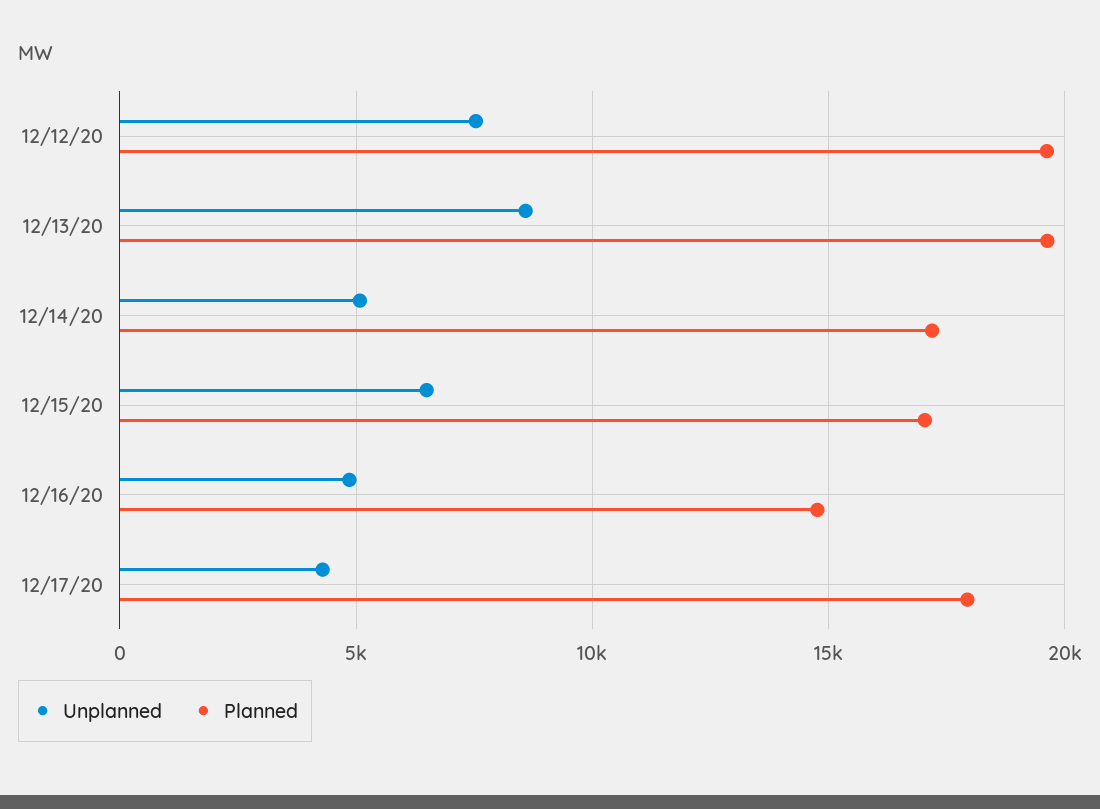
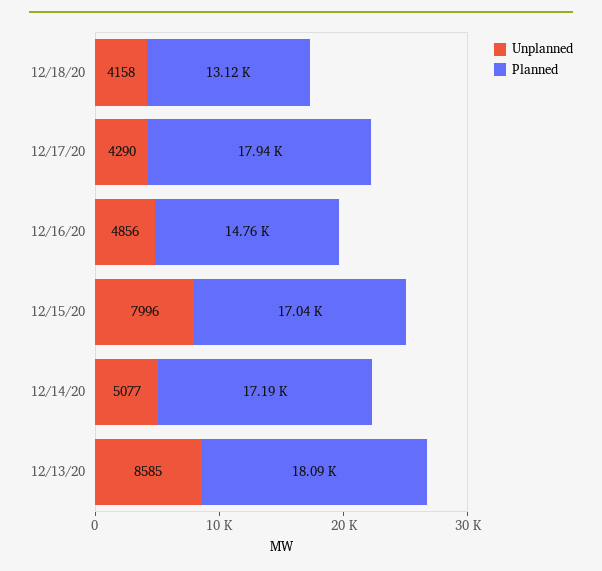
Unplanned, 12/12/20: 7500 -> none
Planned, 12/12/20: 19500 -> none
Planned, 12/13/20: 19500 -> 18090
Unplanned, 12/15/20: 6500 -> 7996
Unplanned, 12/18/20: none -> 4158
Planned, 12/18/20: none -> 13120

